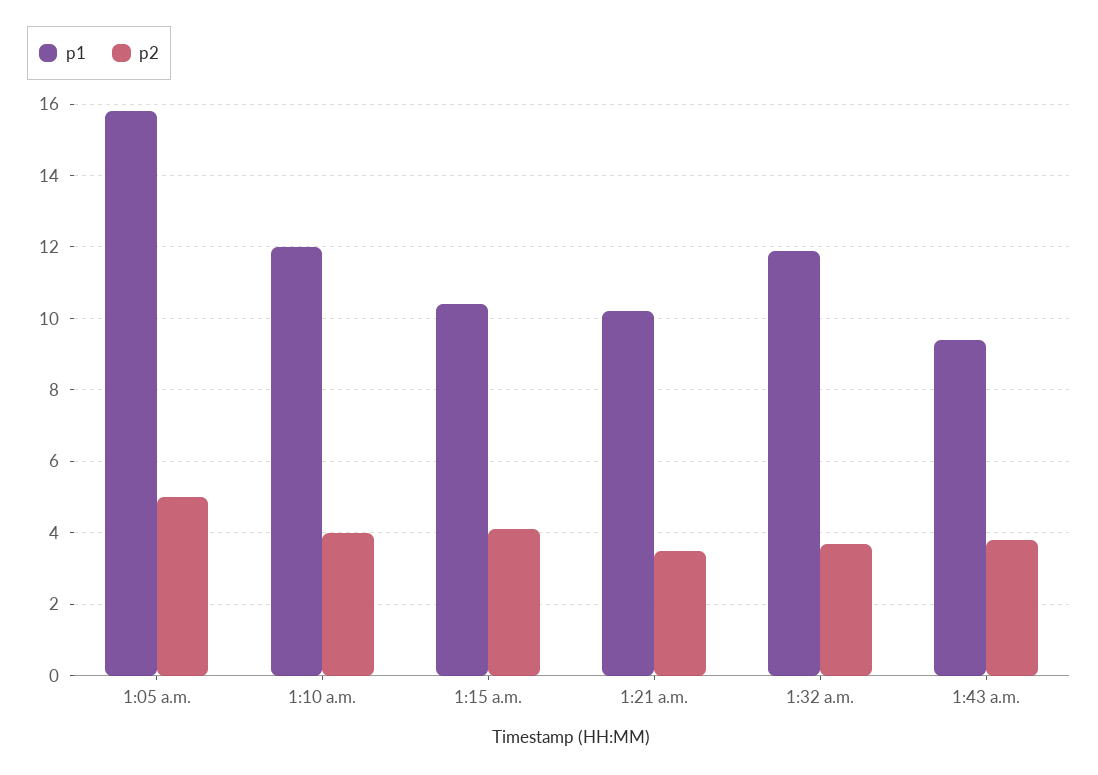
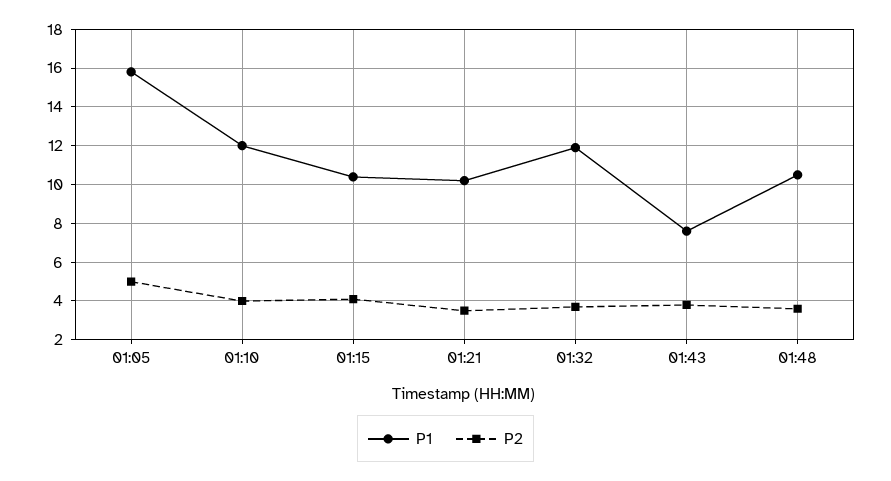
p1, 1:43 a.m.: 9.5 -> 7.5
p1, 01:48: none -> 10.5
p2, 01:48: none -> 3.5

